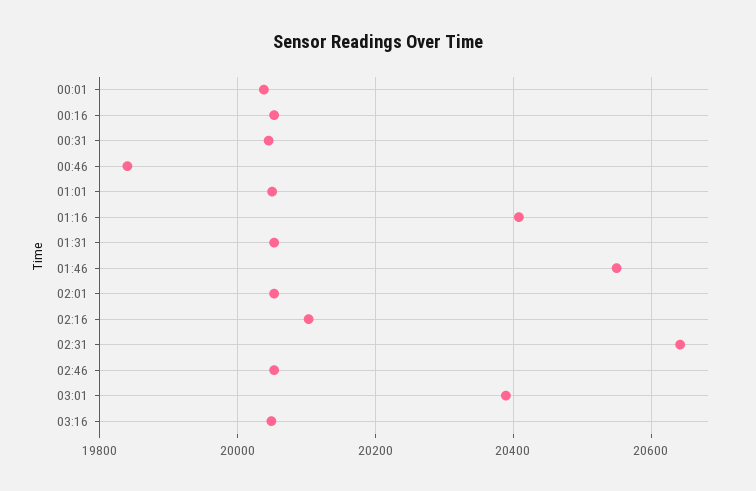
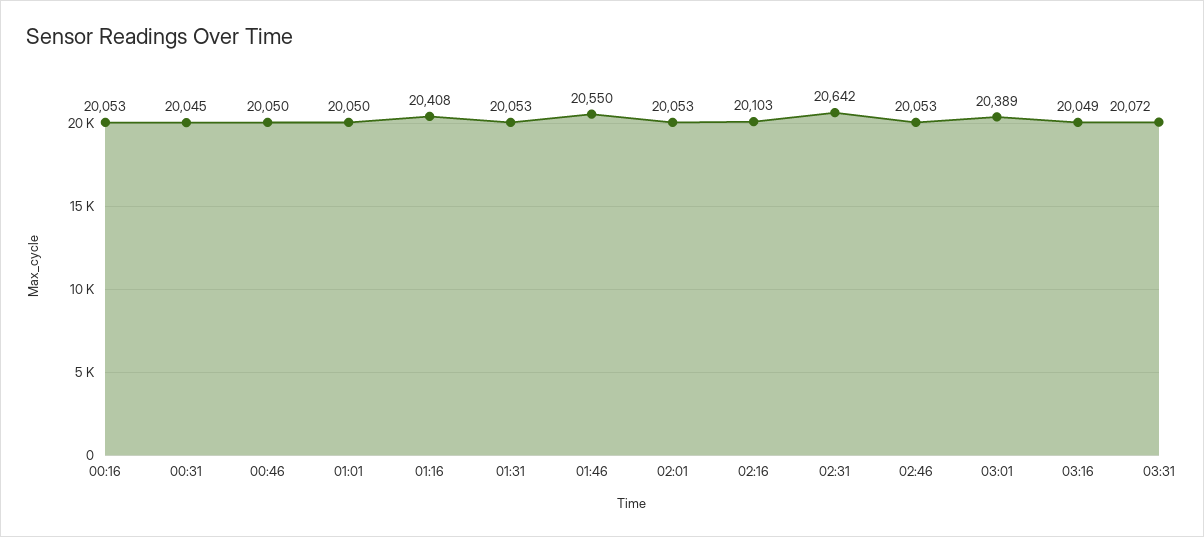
00:01: 20040 -> none
00:46: 19840 -> 20050
03:31: none -> 20072

